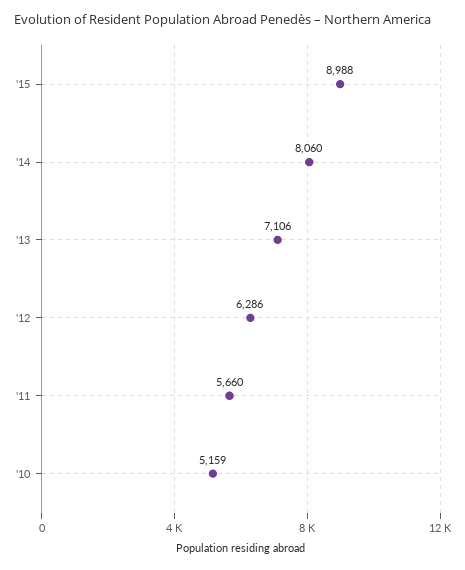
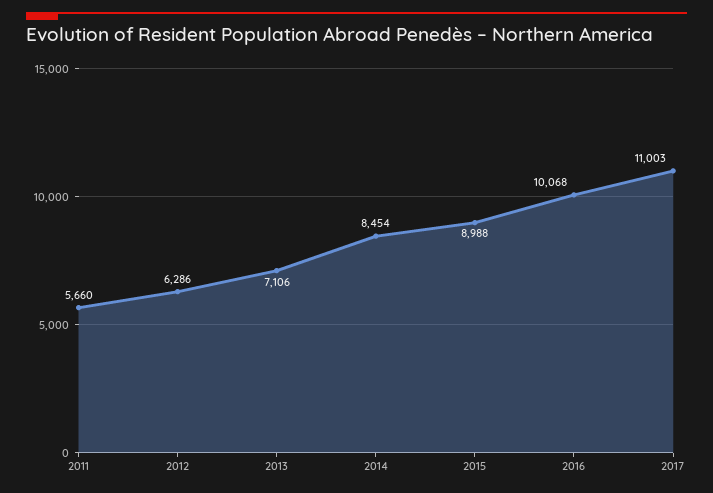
'14: 8060 -> 8454
'10: 5159 -> none
2016: none -> 10068
2017: none -> 11003

